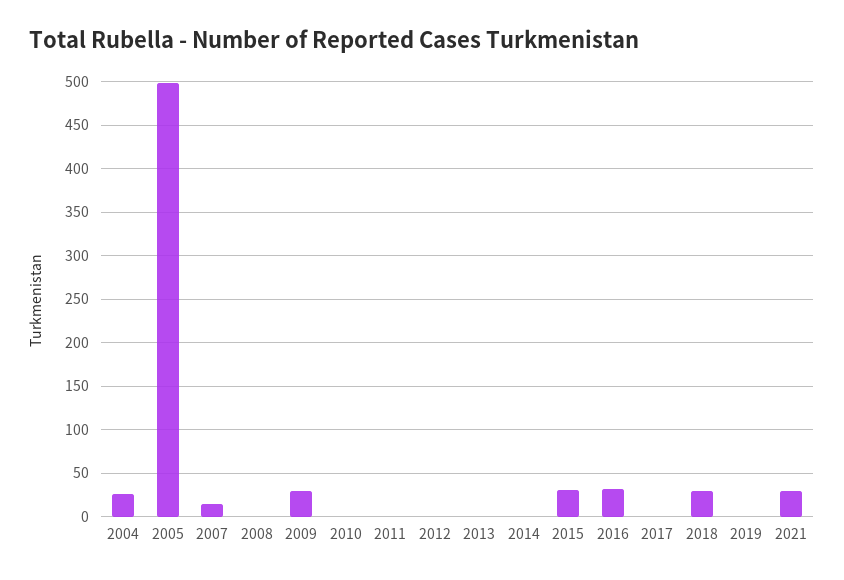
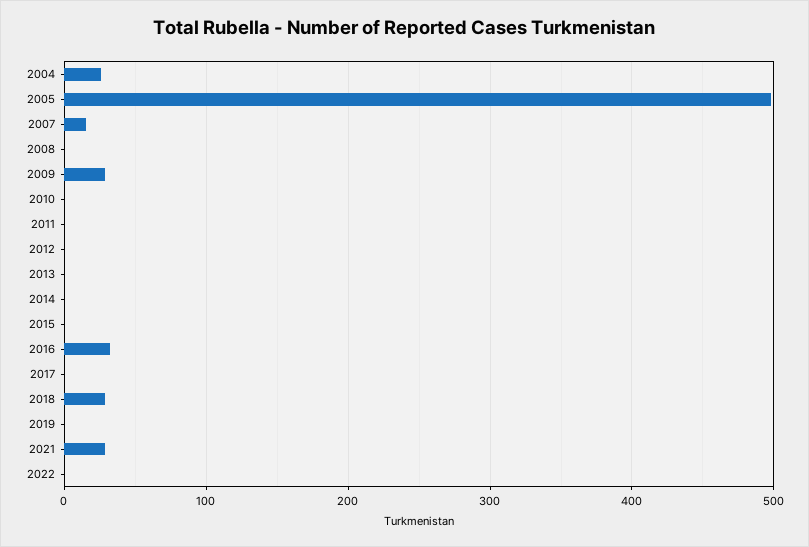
2015: 30 -> 0
2022: none -> 0

